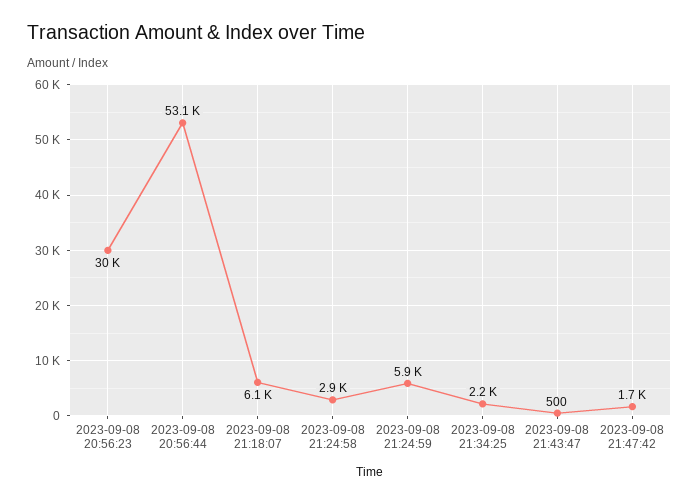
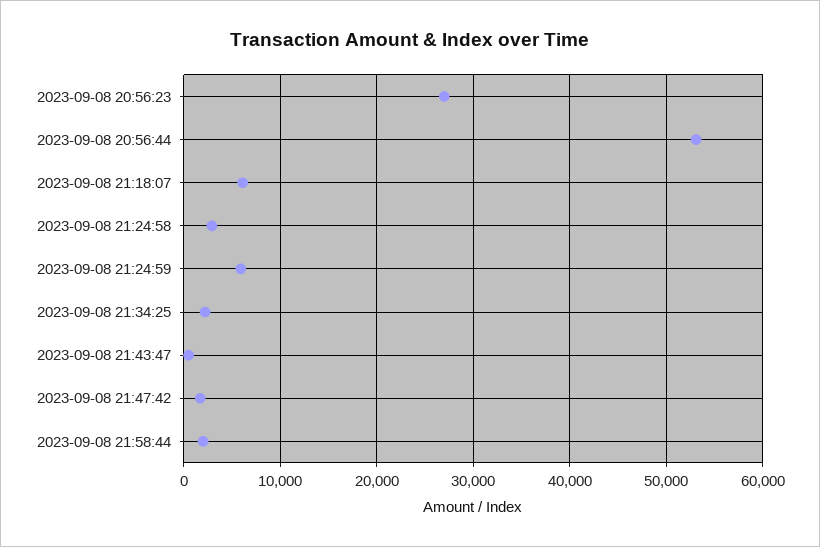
2023-09-08 20:56:23: 30000 -> 27000
2023-09-08 21:58:44: none -> 2000

